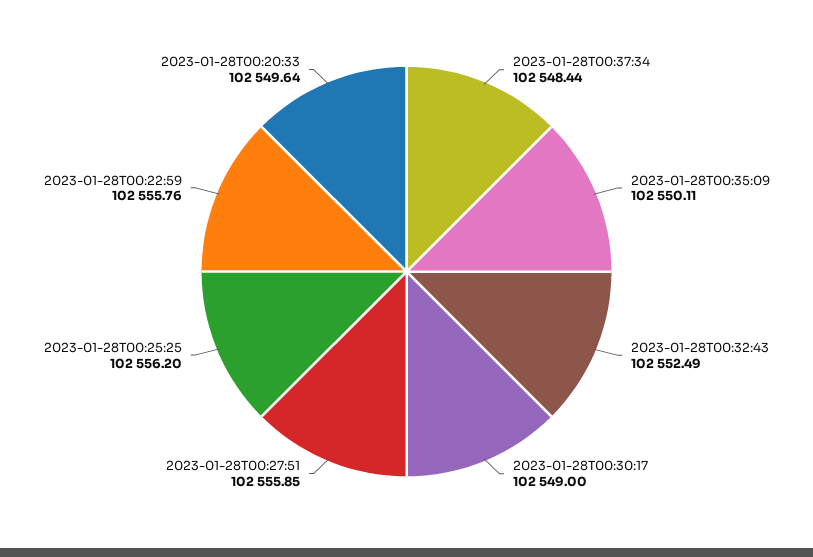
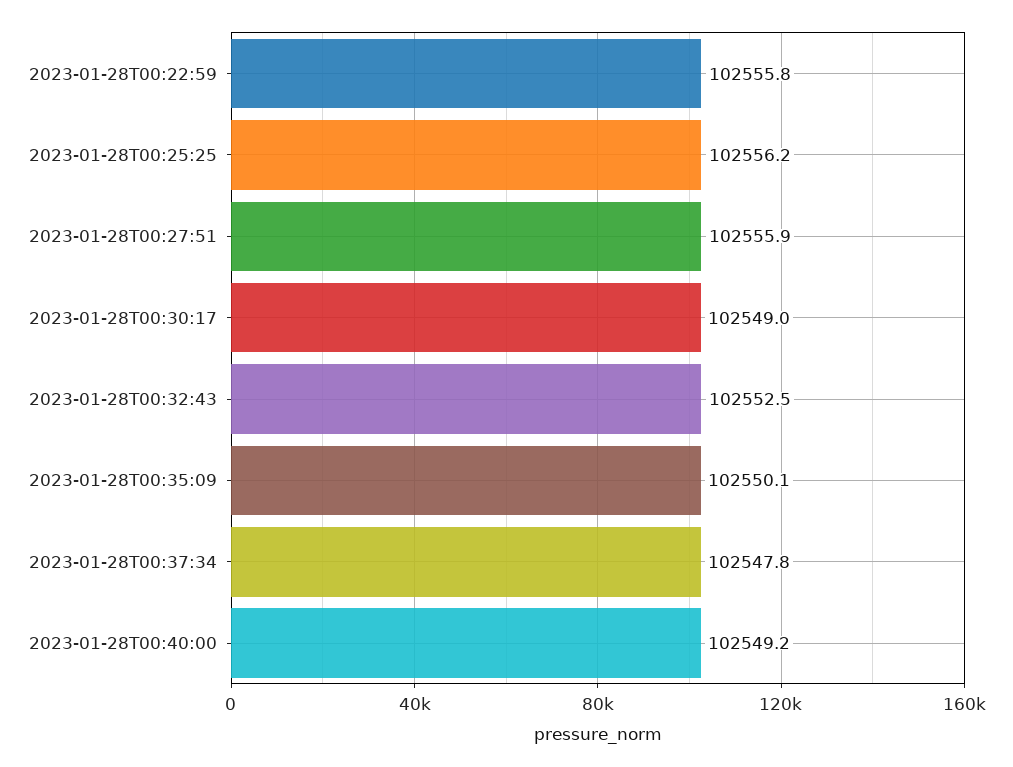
2023-01-28T00:37:34: 102548.44 -> 102547.8
2023-01-28T00:20:33: 102549.64 -> none
2023-01-28T00:40:00: none -> 102549.2

